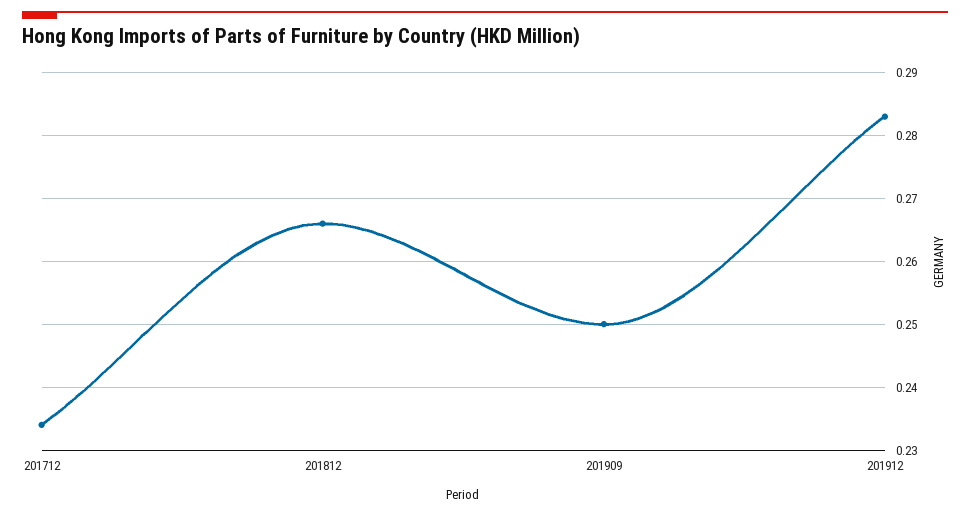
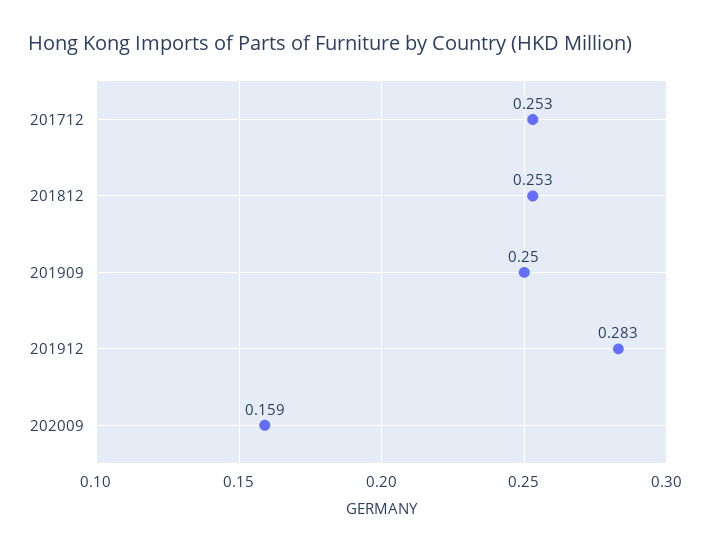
201712: 0.234 -> 0.253
201812: 0.266 -> 0.253
202009: none -> 0.159

